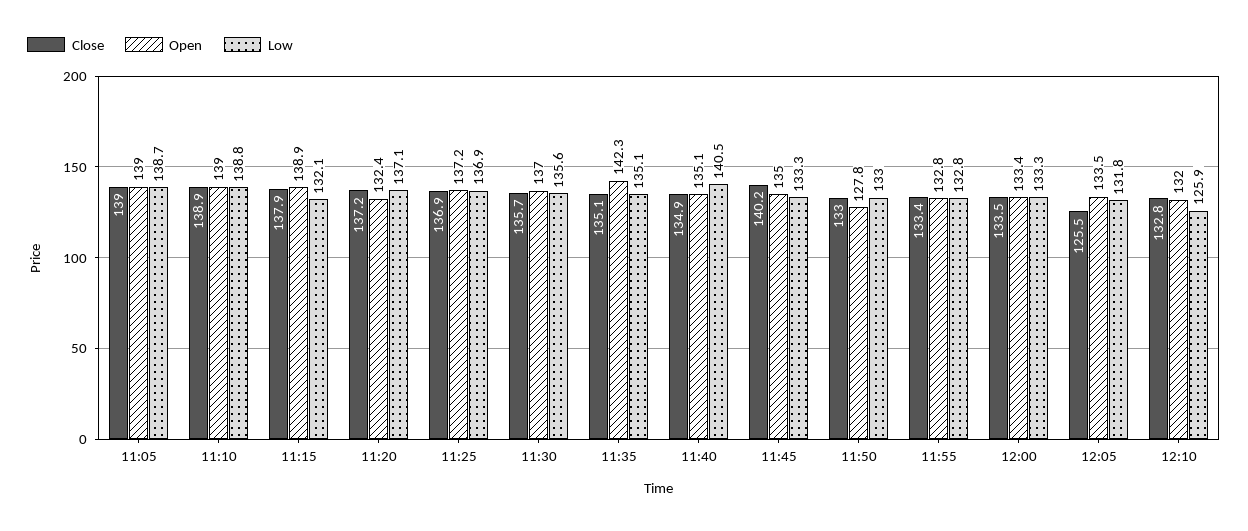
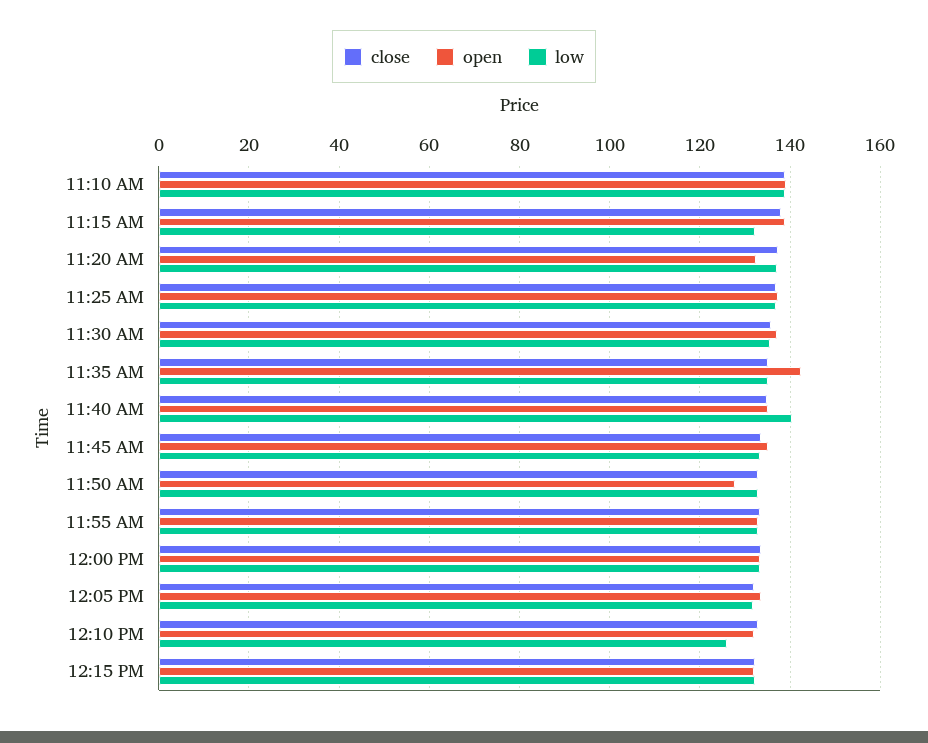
Close, 11:05: 139 -> none
Open, 11:05: 139 -> none
Low, 11:05: 138.7 -> none
Close, 11:45: 140.2 -> 134
Close, 12:05: 125.5 -> 132
Close, 12:15 PM: none -> 132
Open, 12:15 PM: none -> 132
Low, 12:15 PM: none -> 132

